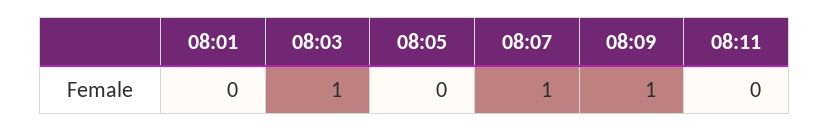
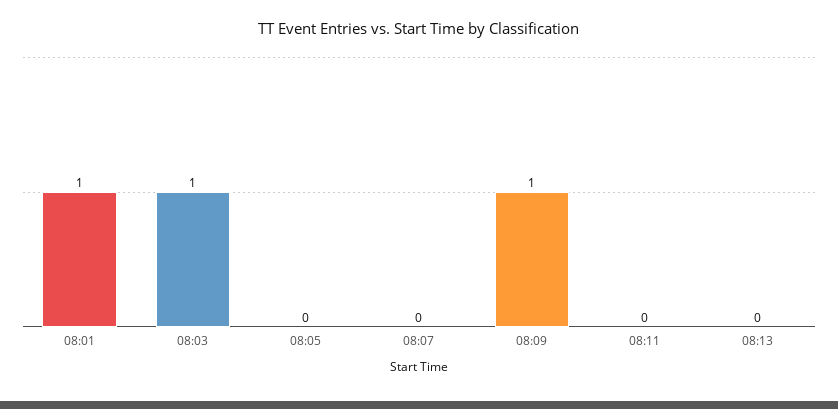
08:01: 0 -> 1
08:07: 1 -> 0
08:13: none -> 0

